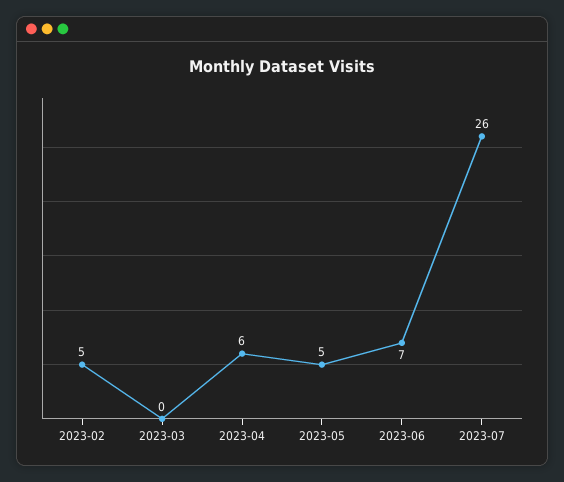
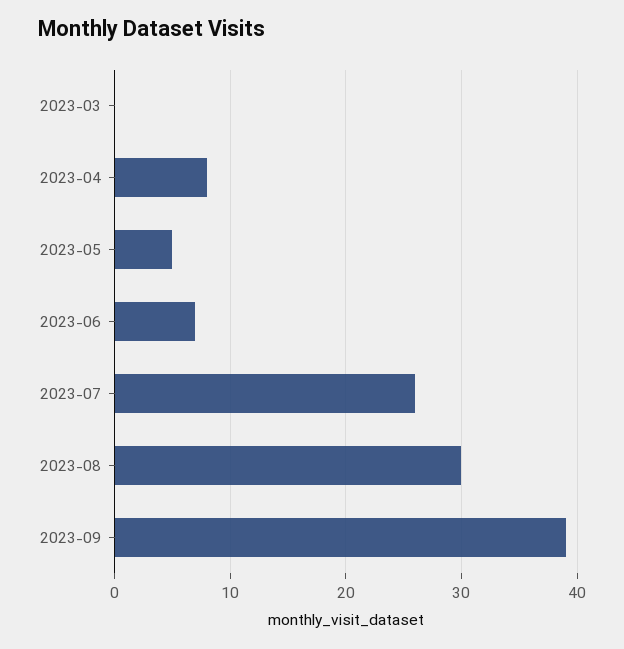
2023-02: 5 -> none
2023-04: 6 -> 8
2023-08: none -> 30
2023-09: none -> 39

